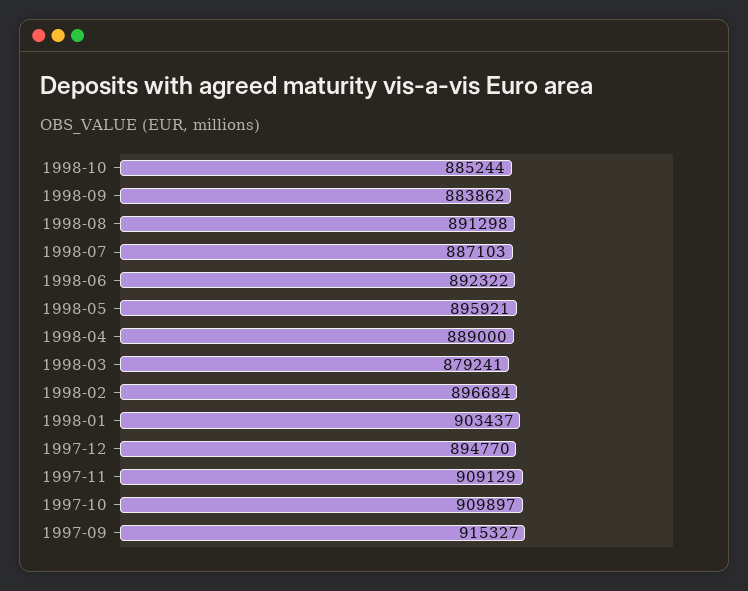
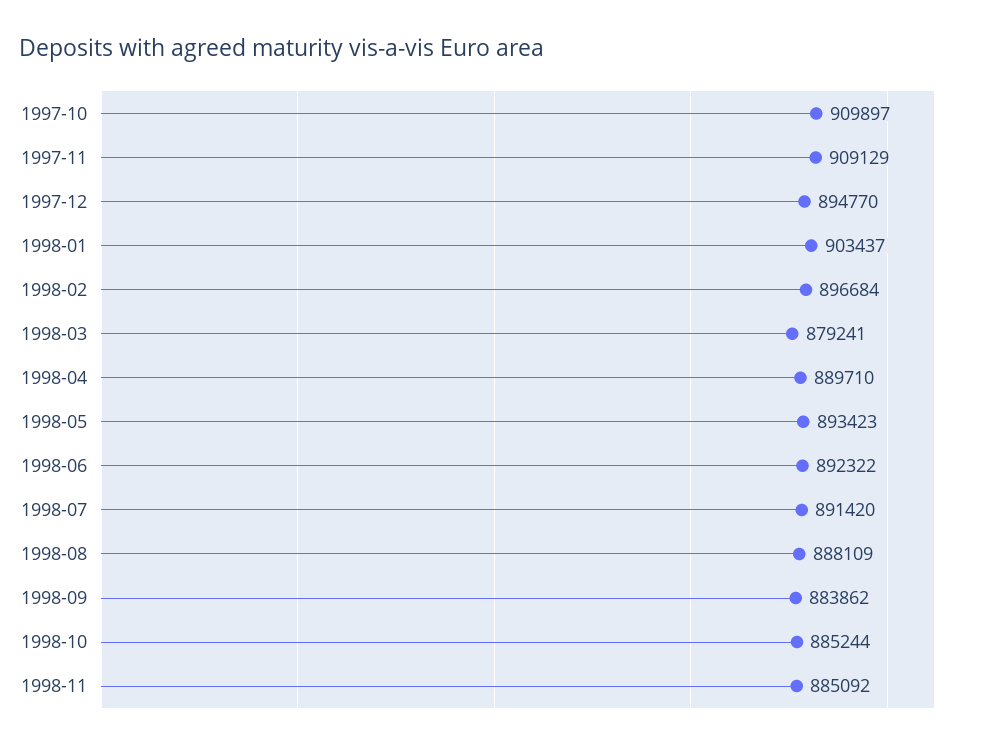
1998-08: 891298 -> 888109
1998-07: 887103 -> 891420
1998-05: 895921 -> 893423
1998-04: 889000 -> 889710
1997-09: 915327 -> none
1998-11: none -> 885092

